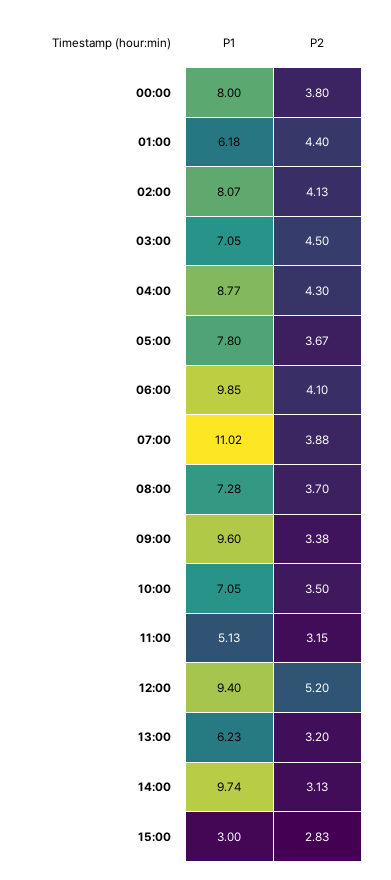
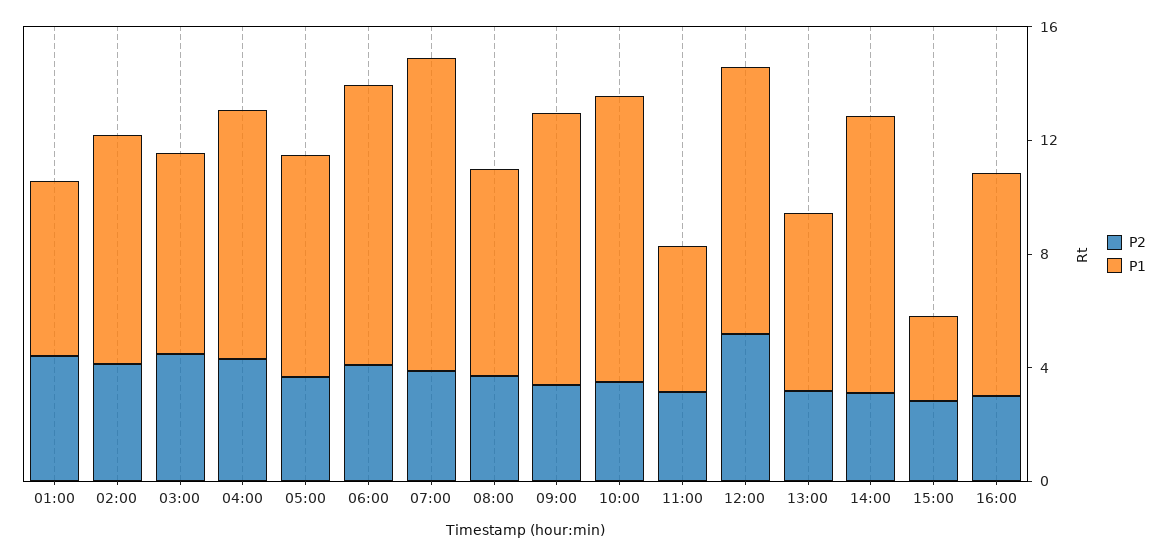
P1, 00:00: 8 -> none
P2, 00:00: 3.8 -> none
P1, 10:00: 7.05 -> 10
P2, 16:00: none -> 3
P1, 16:00: none -> 8

